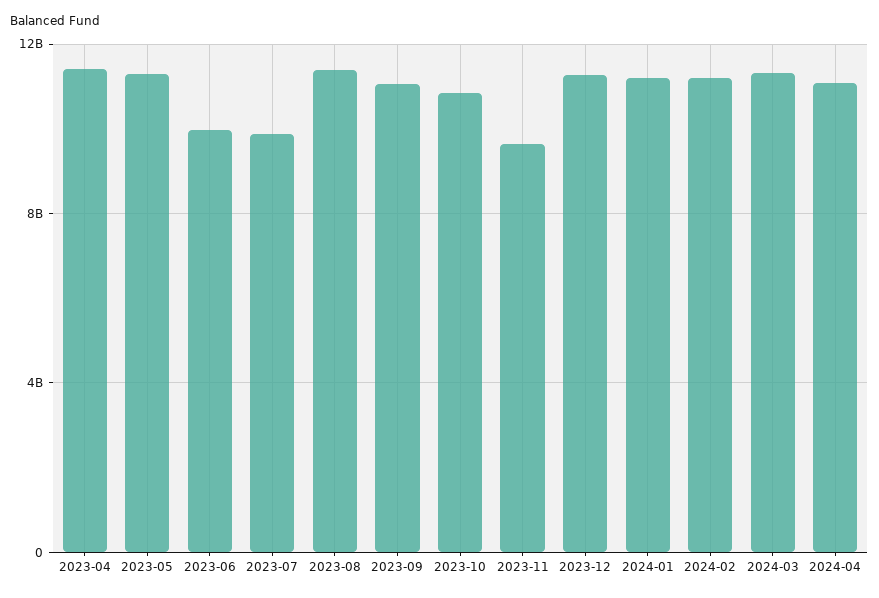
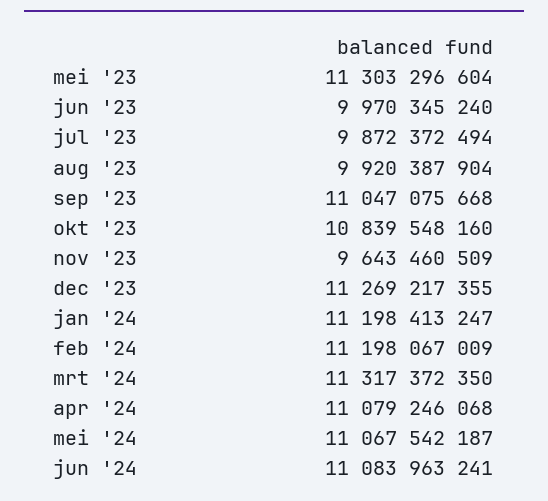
2023-04: 11500000000 -> none
2023-08: 11500000000 -> 9920387904
mei '24: none -> 11067542187
jun '24: none -> 11083963241

